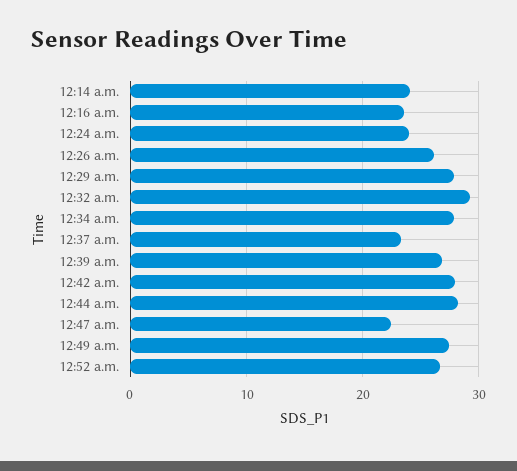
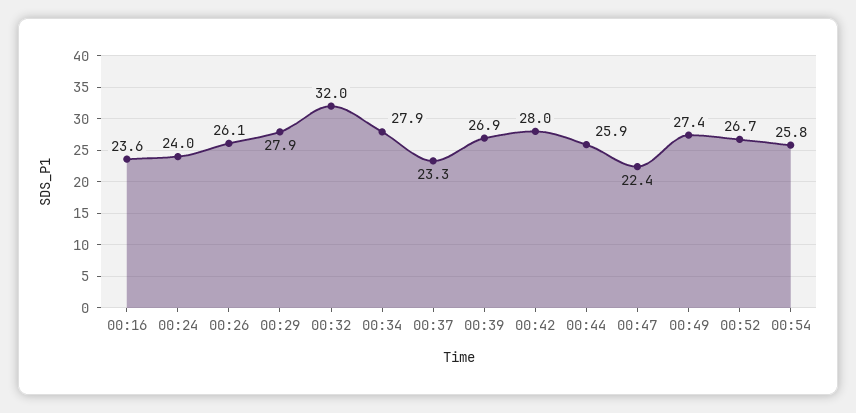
12:14 a.m.: 24 -> none
12:32 a.m.: 29 -> 32
12:44 a.m.: 28 -> 25.9
00:54: none -> 25.8

